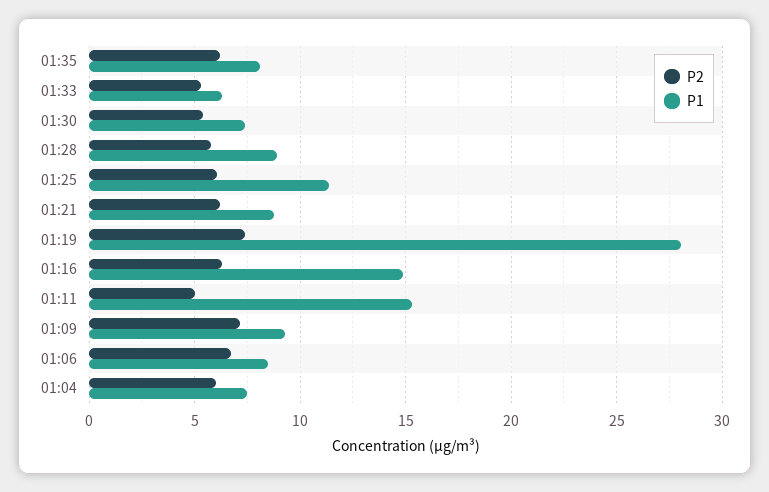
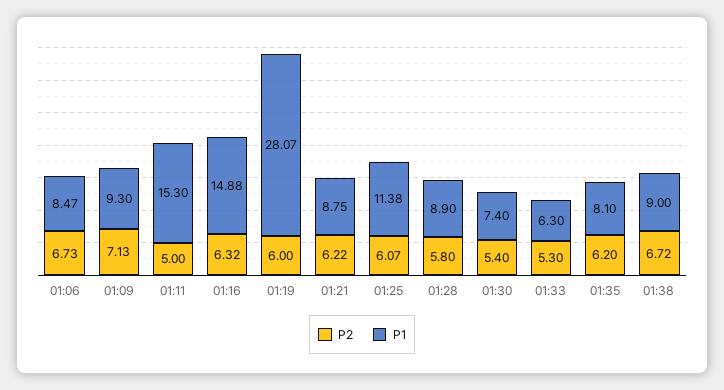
P2, 01:19: 7.5 -> 6
P2, 01:04: 6 -> none
P1, 01:04: 7.5 -> none
P2, 01:38: none -> 6.72
P1, 01:38: none -> 9

